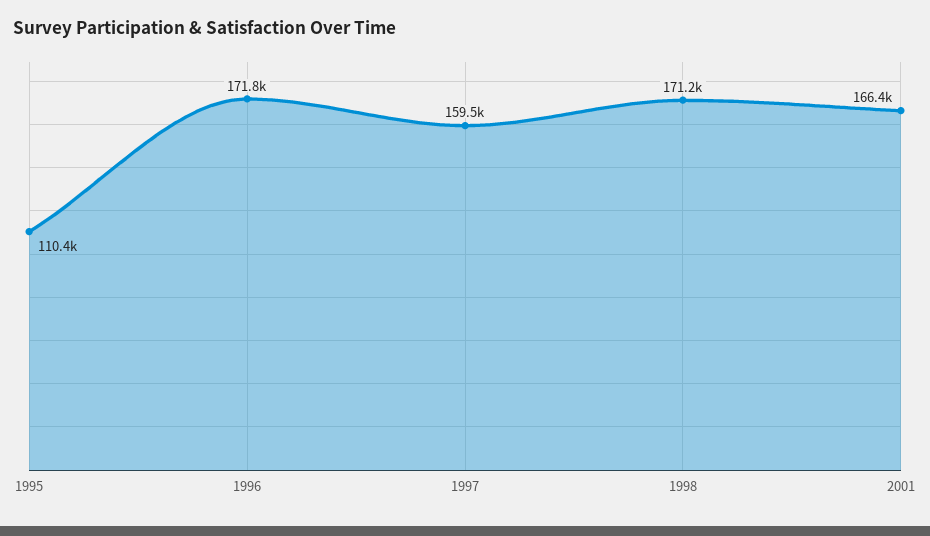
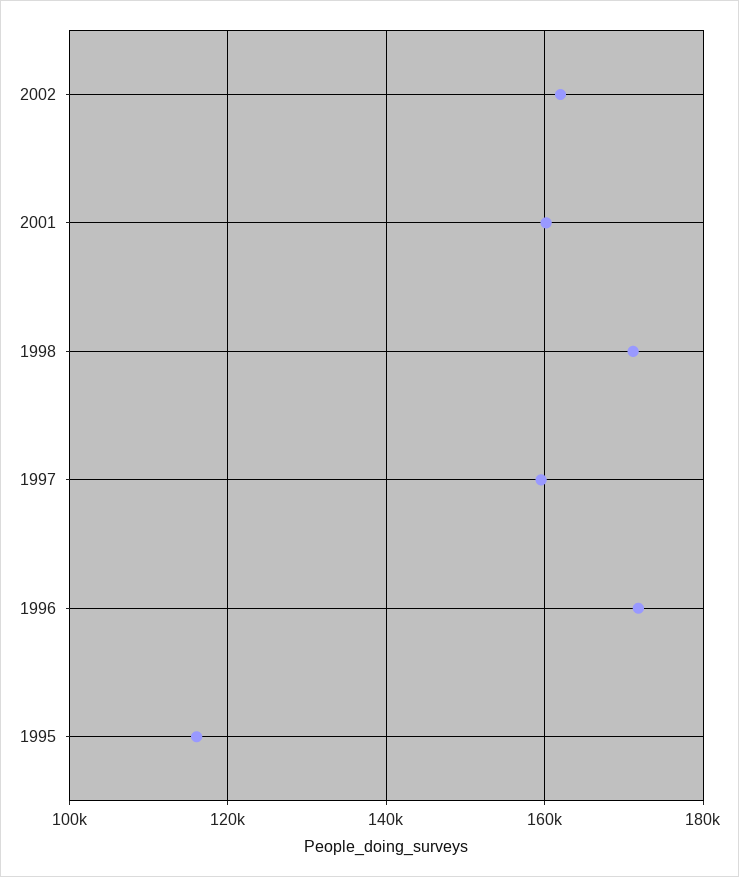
1995: 110400 -> 116000
2001: 166400 -> 160000
2002: none -> 162000

